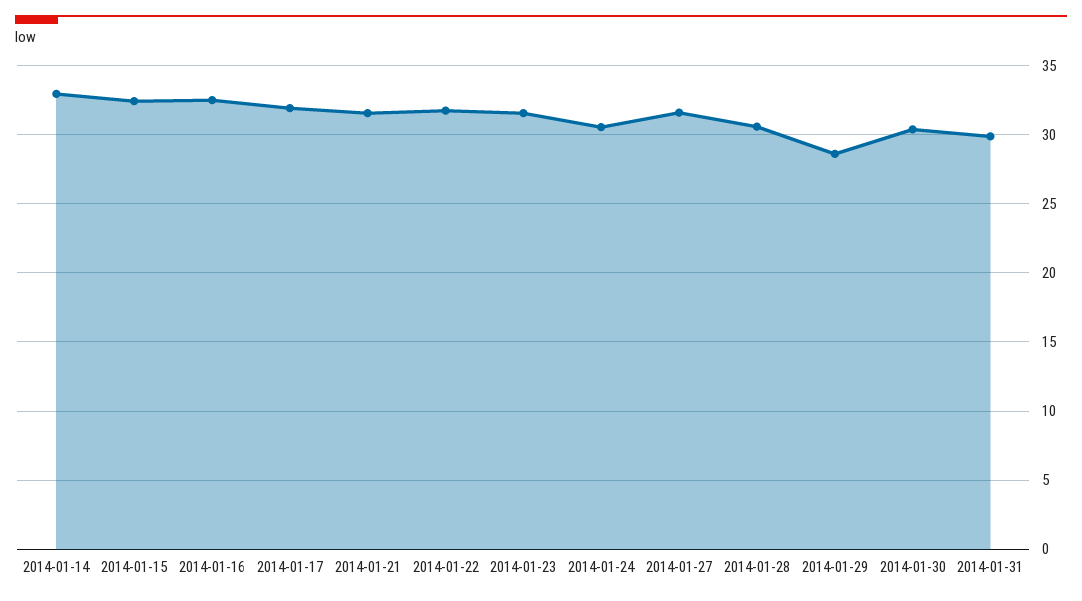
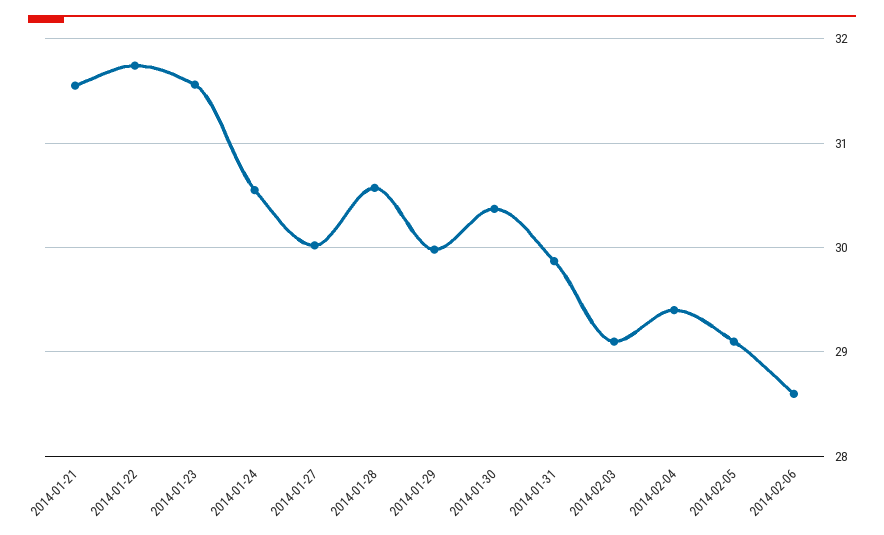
2014-01-14: 33 -> none
2014-01-15: 32.5 -> none
2014-01-16: 32.5 -> none
2014-01-17: 32 -> none
2014-01-27: 31.5 -> 30
2014-01-29: 28.5 -> 30
2014-02-03: none -> 29.1
2014-02-04: none -> 29.4
2014-02-05: none -> 29.1
2014-02-06: none -> 28.6

